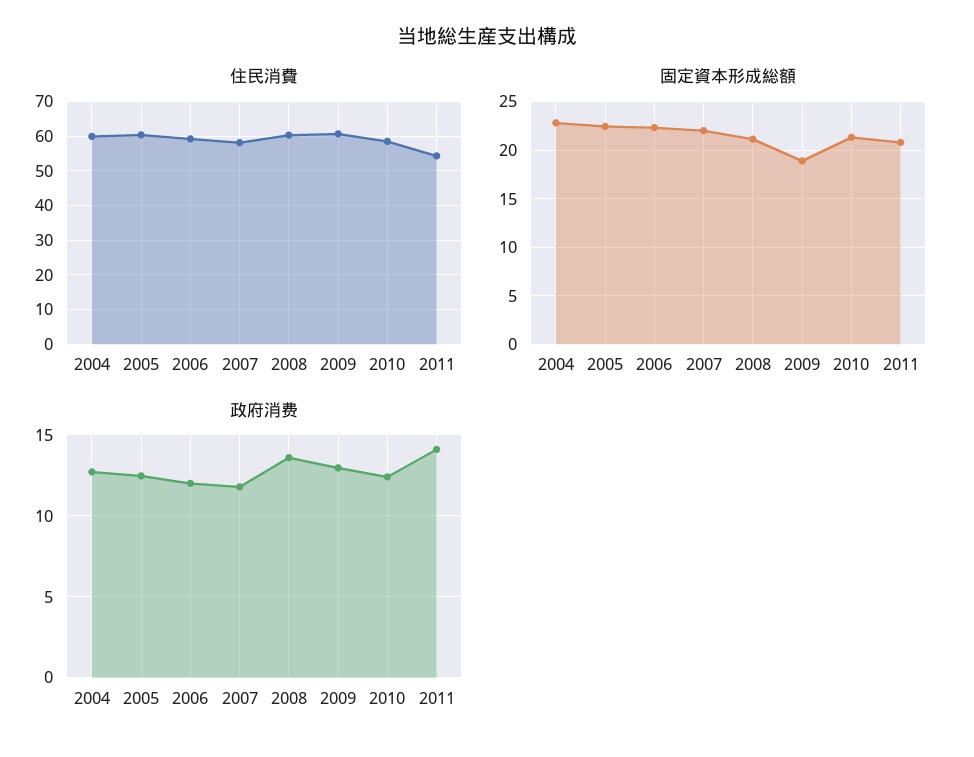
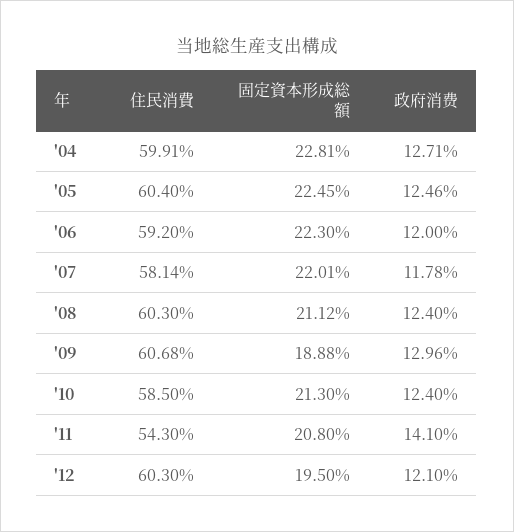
政府消费, 2008: 13.5 -> 12.4
住民消費, '12: none -> 60.3
固定資本形成総額, '12: none -> 19.5
政府消费, '12: none -> 12.1

